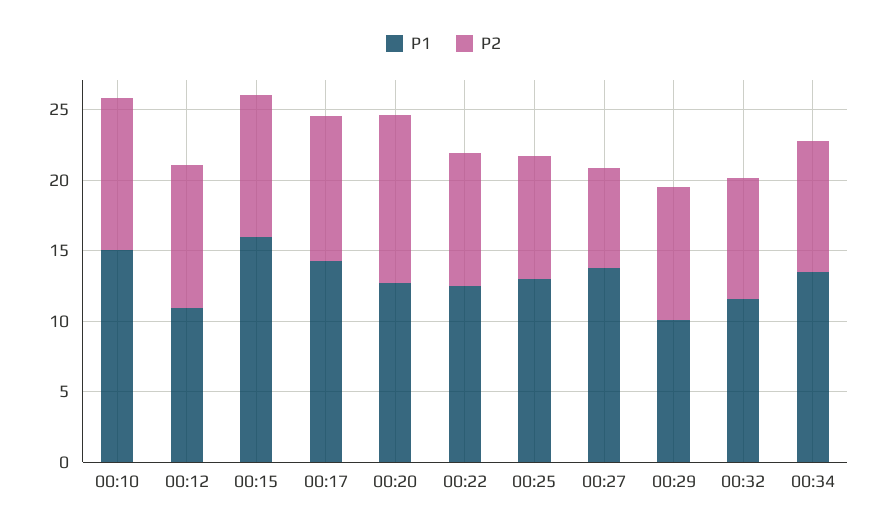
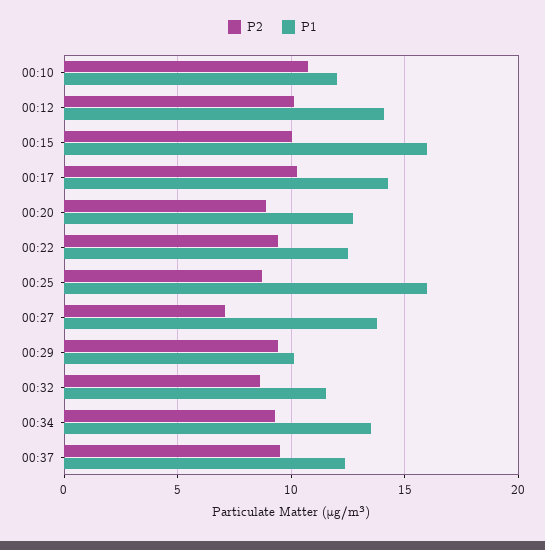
P1, 00:10: 15 -> 12
P1, 00:12: 11 -> 14
P2, 00:20: 12 -> 9
P1, 00:25: 13 -> 16
P2, 00:37: none -> 9.5
P1, 00:37: none -> 12.5

